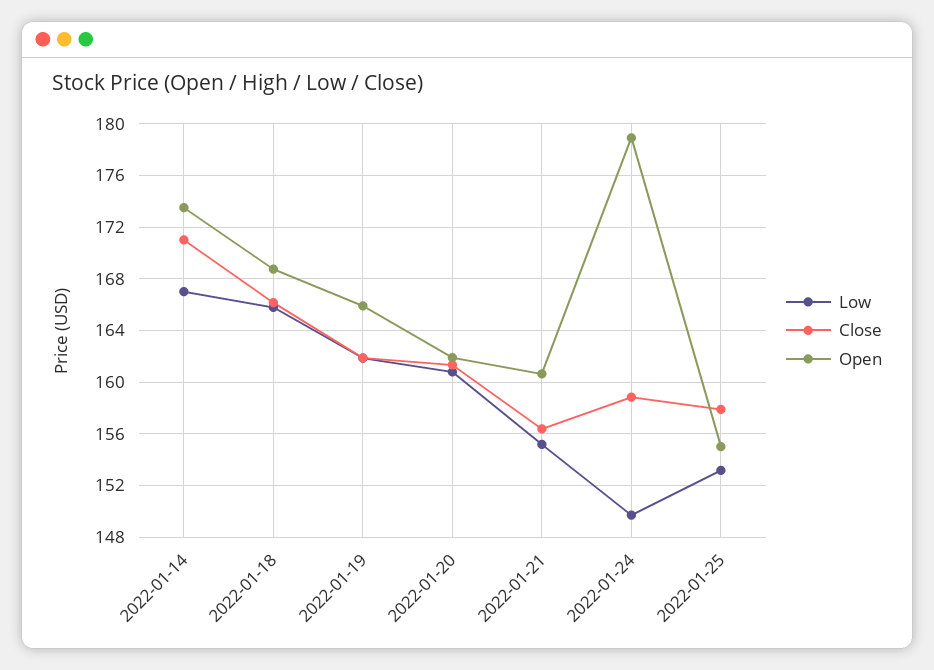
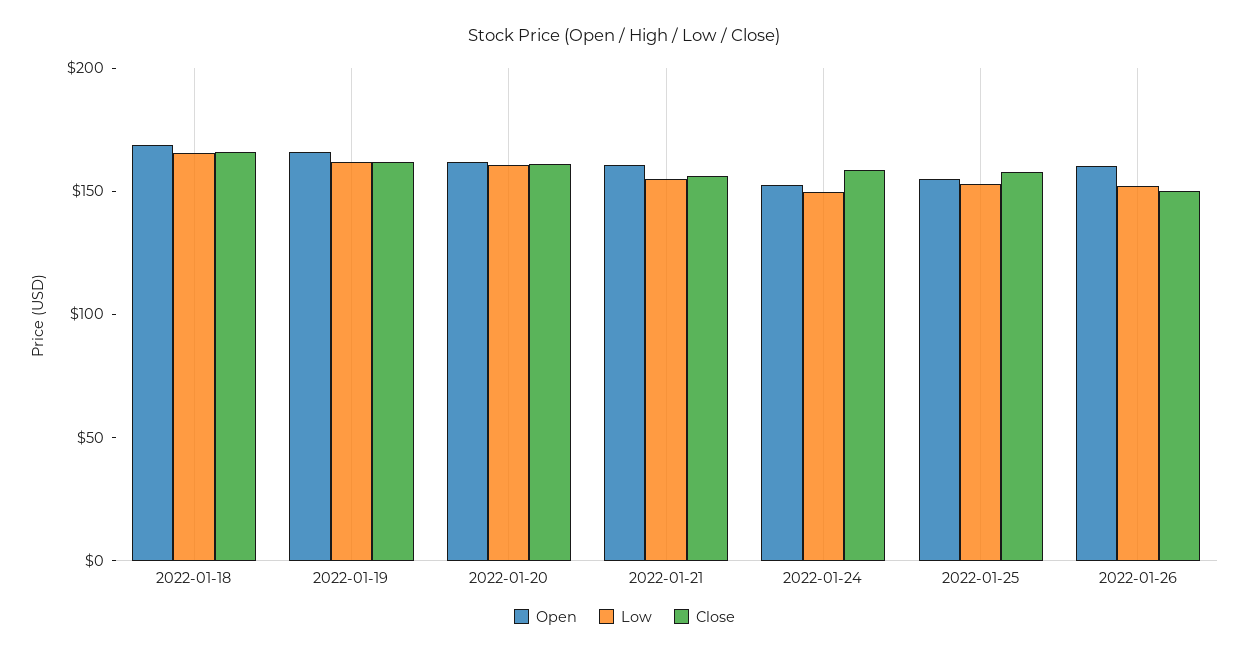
Low, 2022-01-14: 167 -> none
Close, 2022-01-14: 171 -> none
Open, 2022-01-14: 173.5 -> none
Open, 2022-01-24: 179 -> 150
Open, 2022-01-26: none -> 160
Low, 2022-01-26: none -> 150
Close, 2022-01-26: none -> 150

